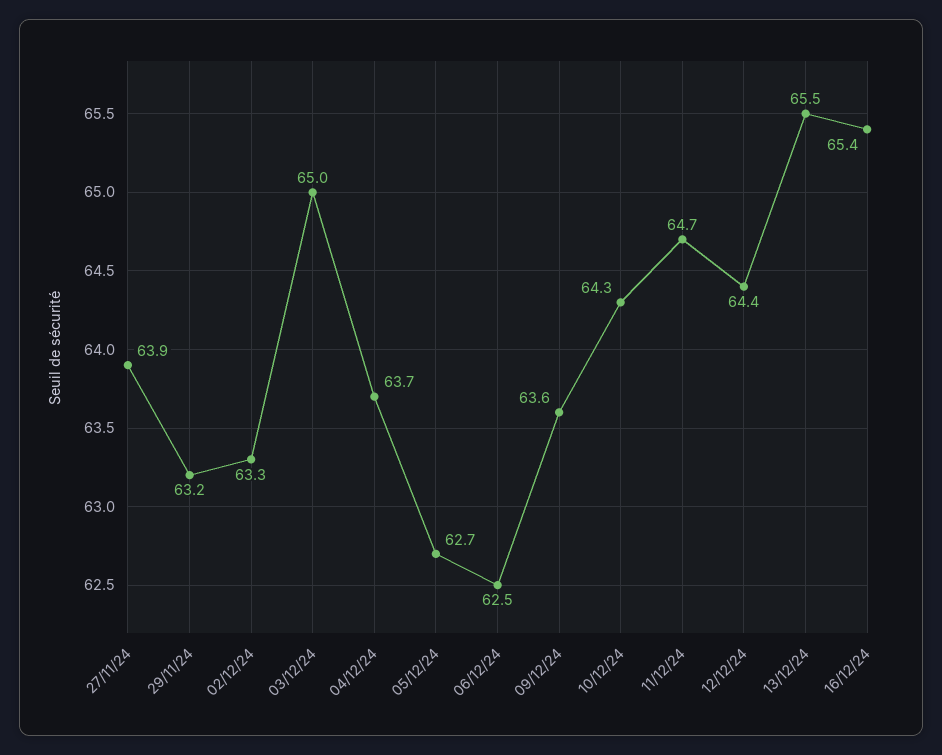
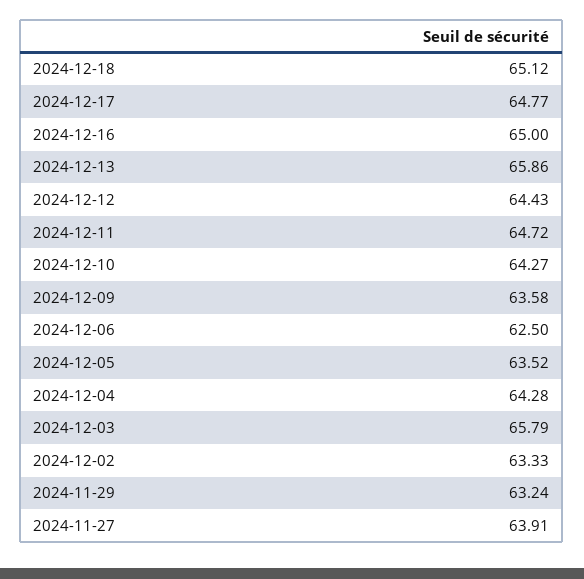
03/12/24: 65 -> 65.79
04/12/24: 63.7 -> 64.28
05/12/24: 62.7 -> 63.52
13/12/24: 65.5 -> 65.86
16/12/24: 65.4 -> 65
2024-12-18: none -> 65.12
2024-12-17: none -> 64.77

